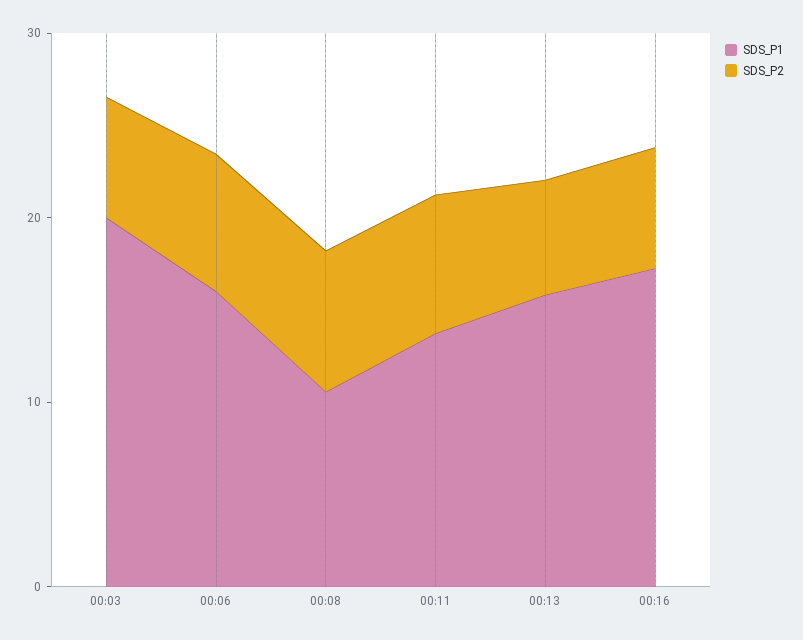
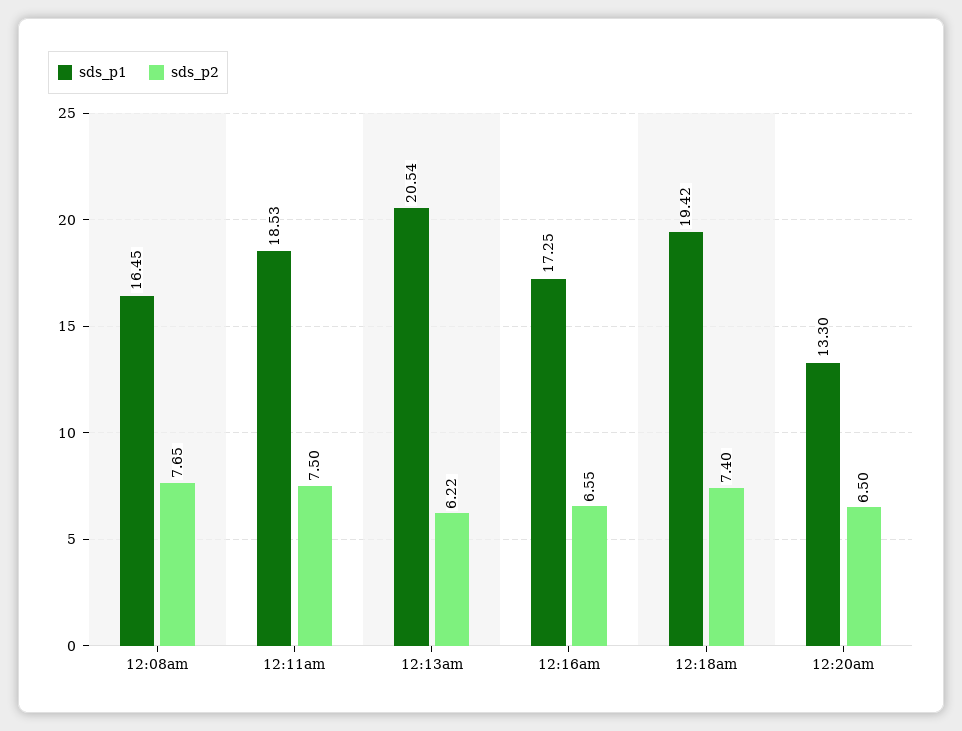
SDS_P1, 00:03: 20 -> none
SDS_P2, 00:03: 6 -> none
SDS_P1, 00:06: 16 -> none
SDS_P2, 00:06: 8 -> none
SDS_P1, 00:08: 10 -> 16.45
SDS_P1, 00:11: 14 -> 18.53
SDS_P1, 00:13: 16 -> 20.54
SDS_P1, 12:18am: none -> 19.42
SDS_P2, 12:18am: none -> 7.4
SDS_P1, 12:20am: none -> 13.3
SDS_P2, 12:20am: none -> 6.5

